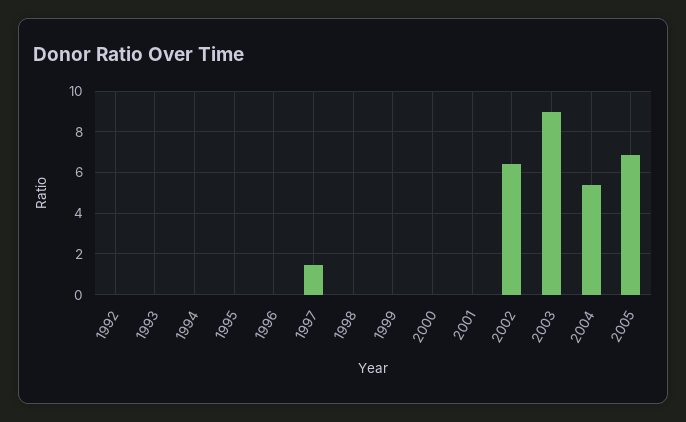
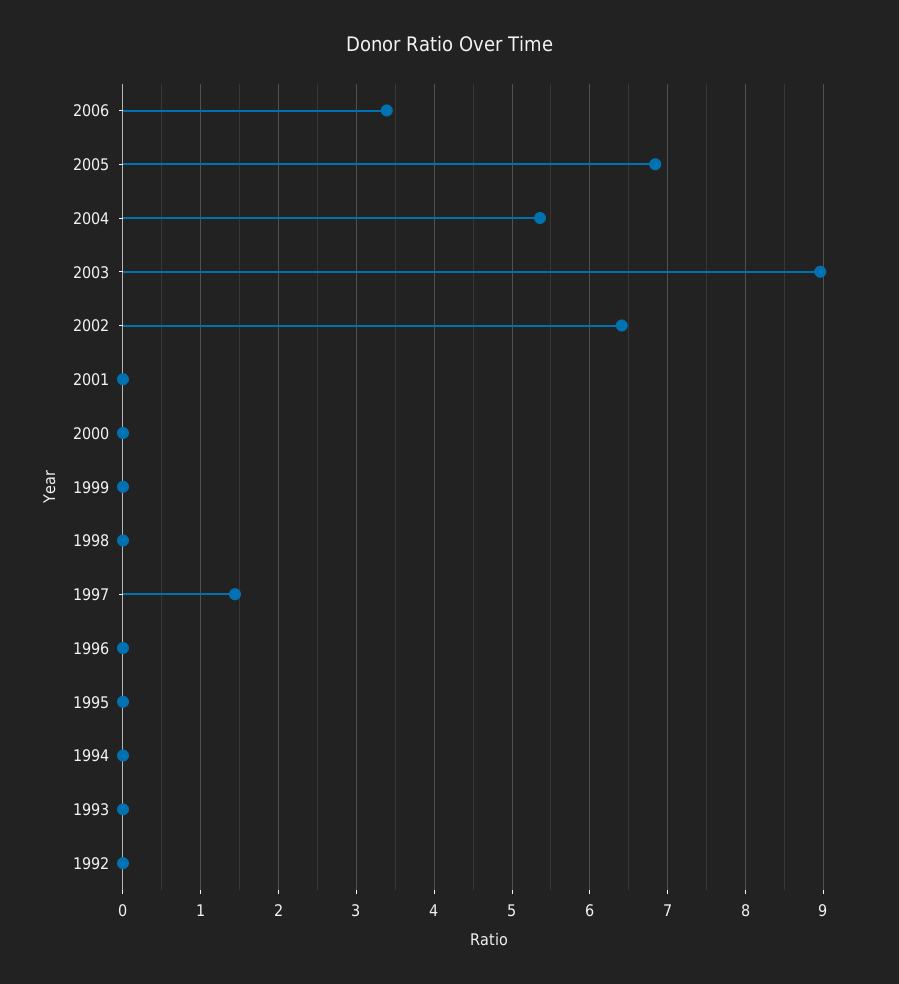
2006: none -> 3.4

